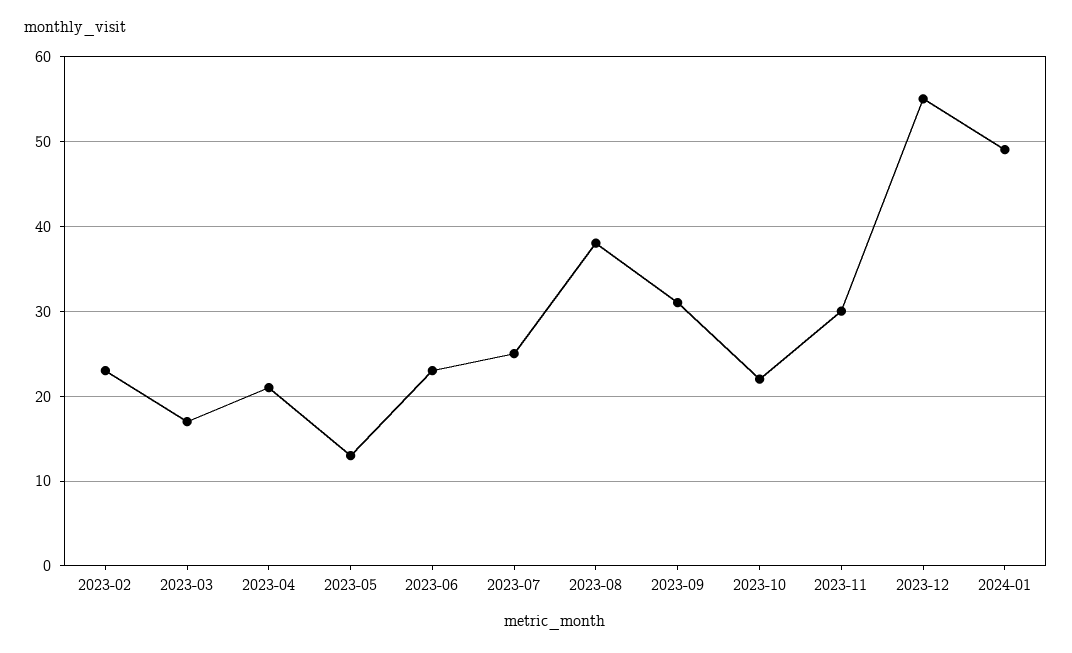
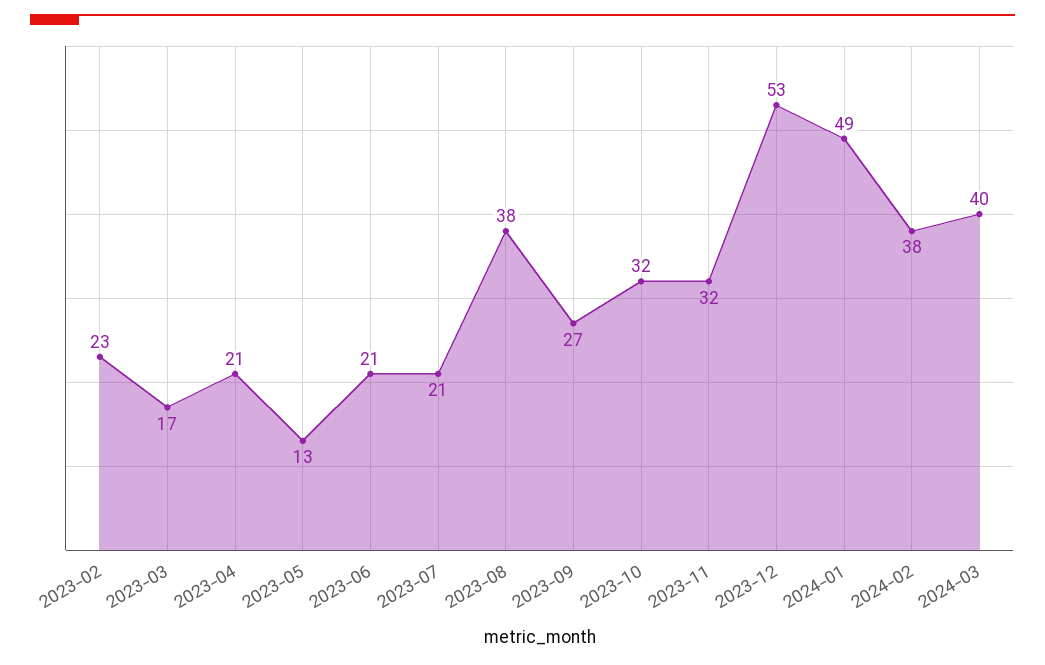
2023-06: 23 -> 21
2023-07: 25 -> 21
2023-09: 31 -> 27
2023-10: 22 -> 32
2023-11: 30 -> 32
2023-12: 55 -> 53
2024-02: none -> 38
2024-03: none -> 40

